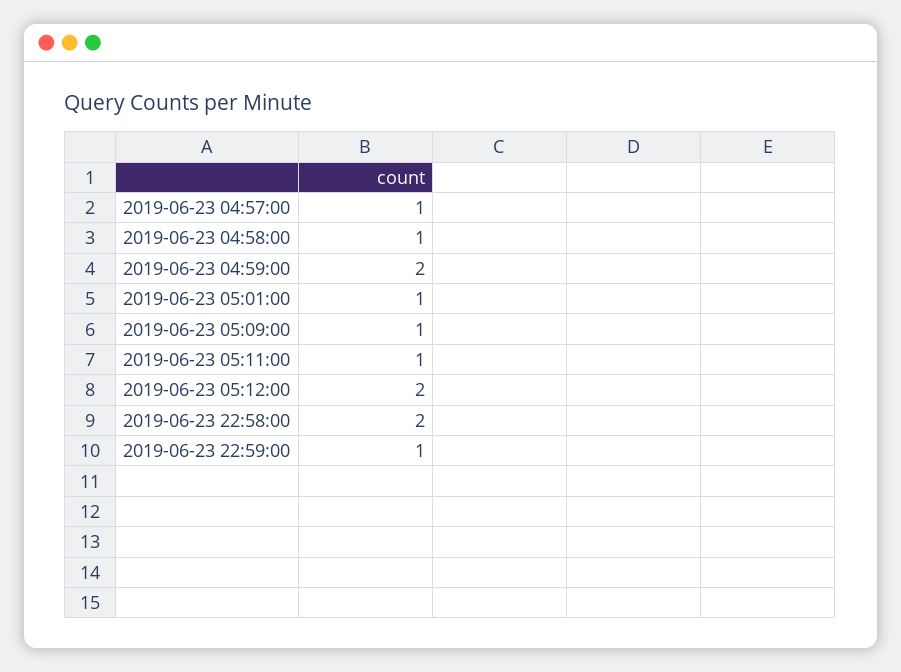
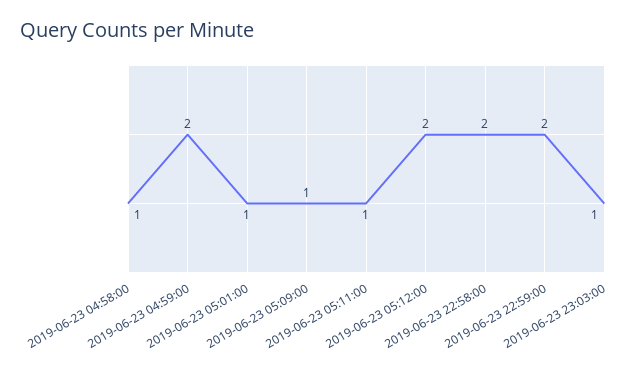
2019-06-23 04:57:00: 1 -> none
2019-06-23 22:59:00: 1 -> 2
2019-06-23 23:03:00: none -> 1

